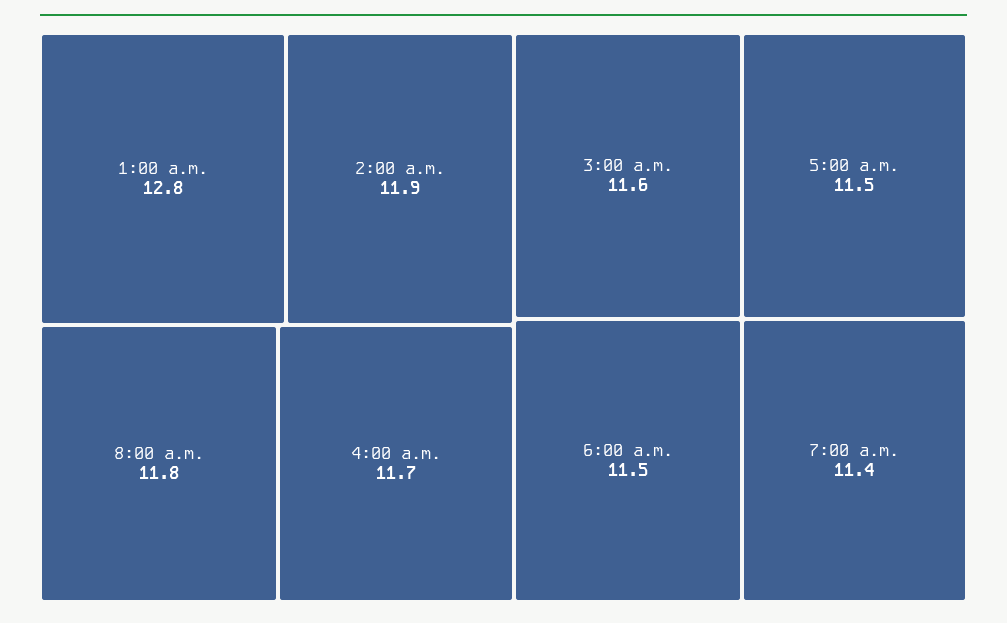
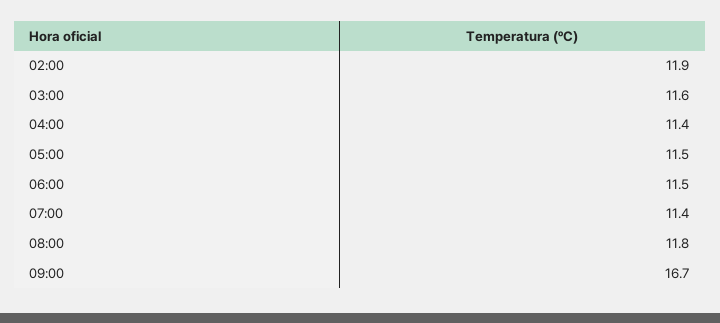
1:00 a.m.: 12.8 -> none
4:00 a.m.: 11.7 -> 11.4
09:00: none -> 16.7

